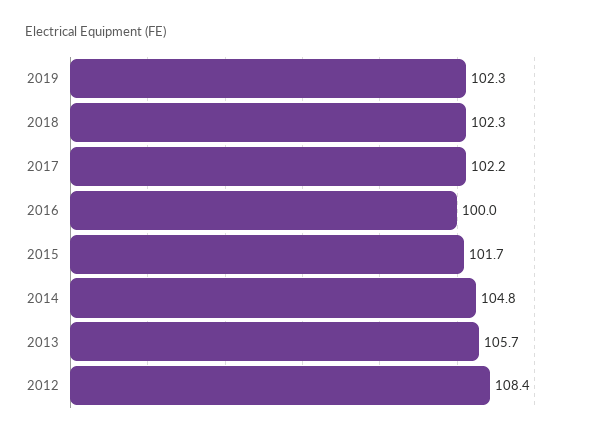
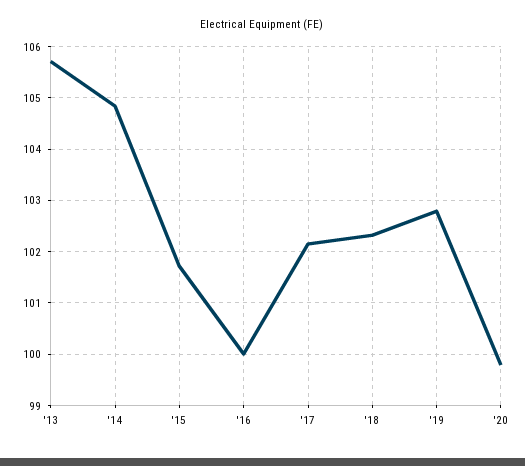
2019: 102.3 -> 102.8
2012: 108.4 -> none
'20: none -> 99.8

